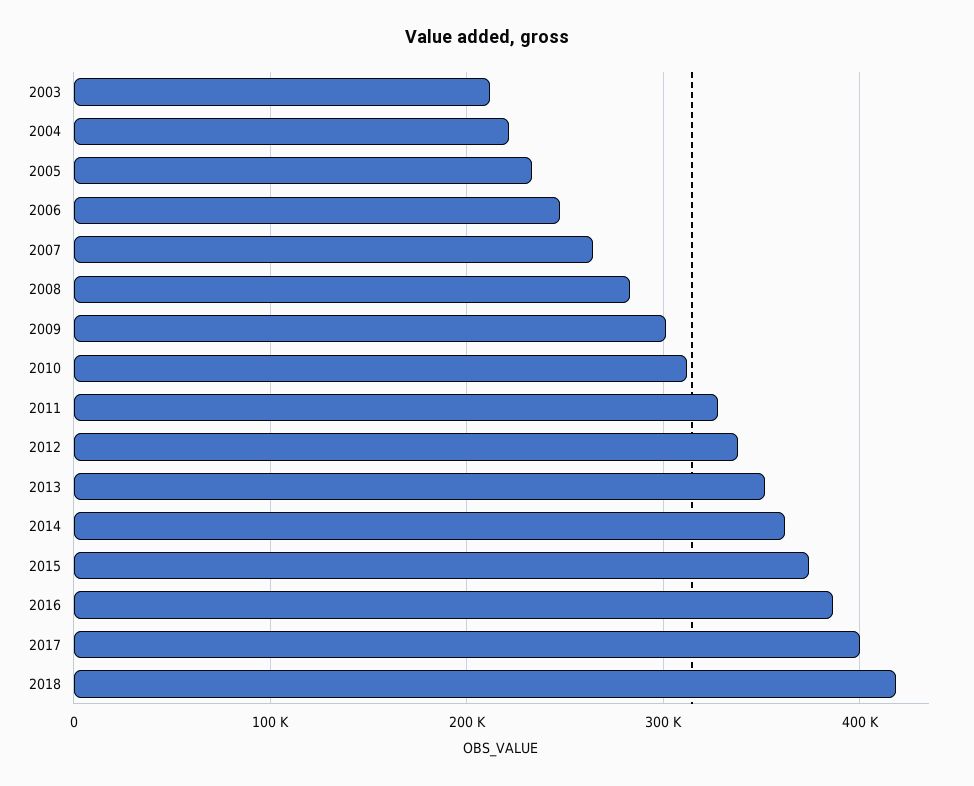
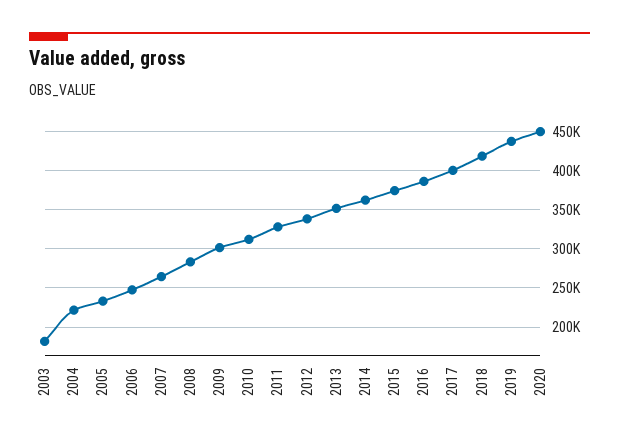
2003: 210000 -> 180000
2019: none -> 440000
2020: none -> 450000

